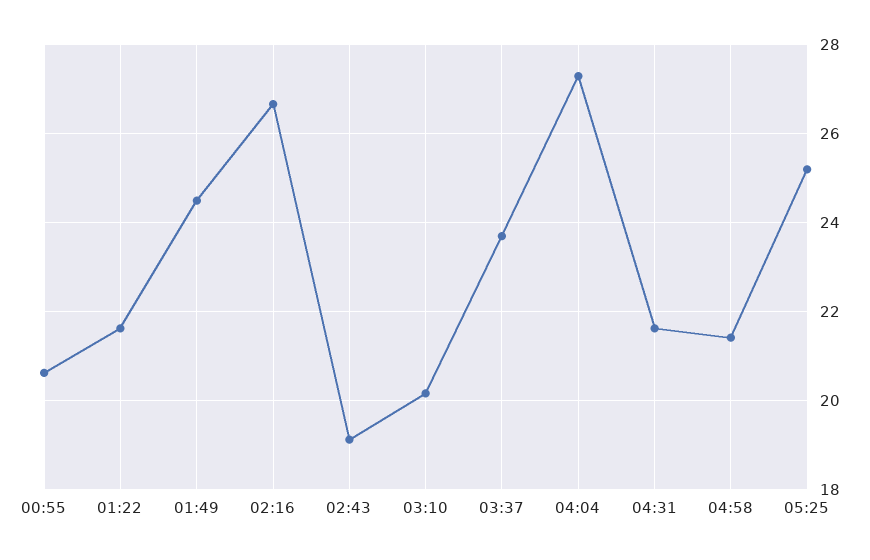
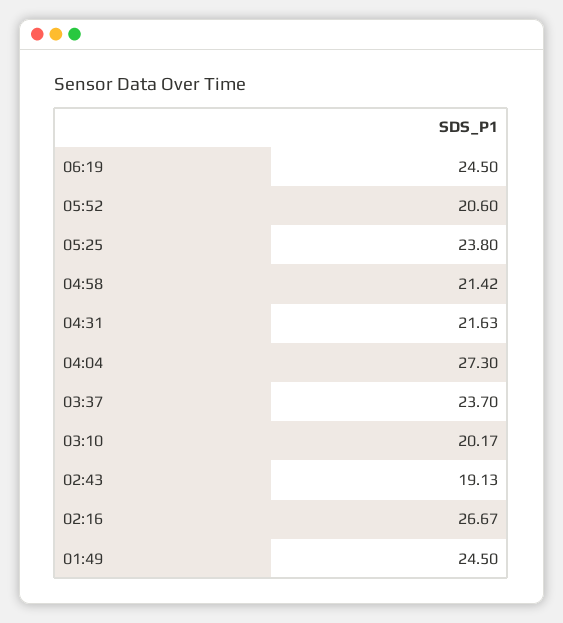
00:55: 20.6 -> none
01:22: 21.6 -> none
05:25: 25.2 -> 23.8
06:19: none -> 24.5
05:52: none -> 20.6

